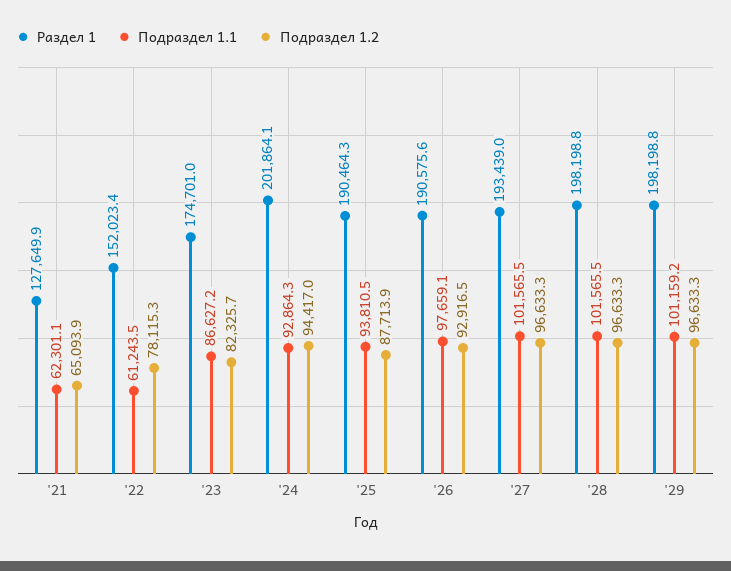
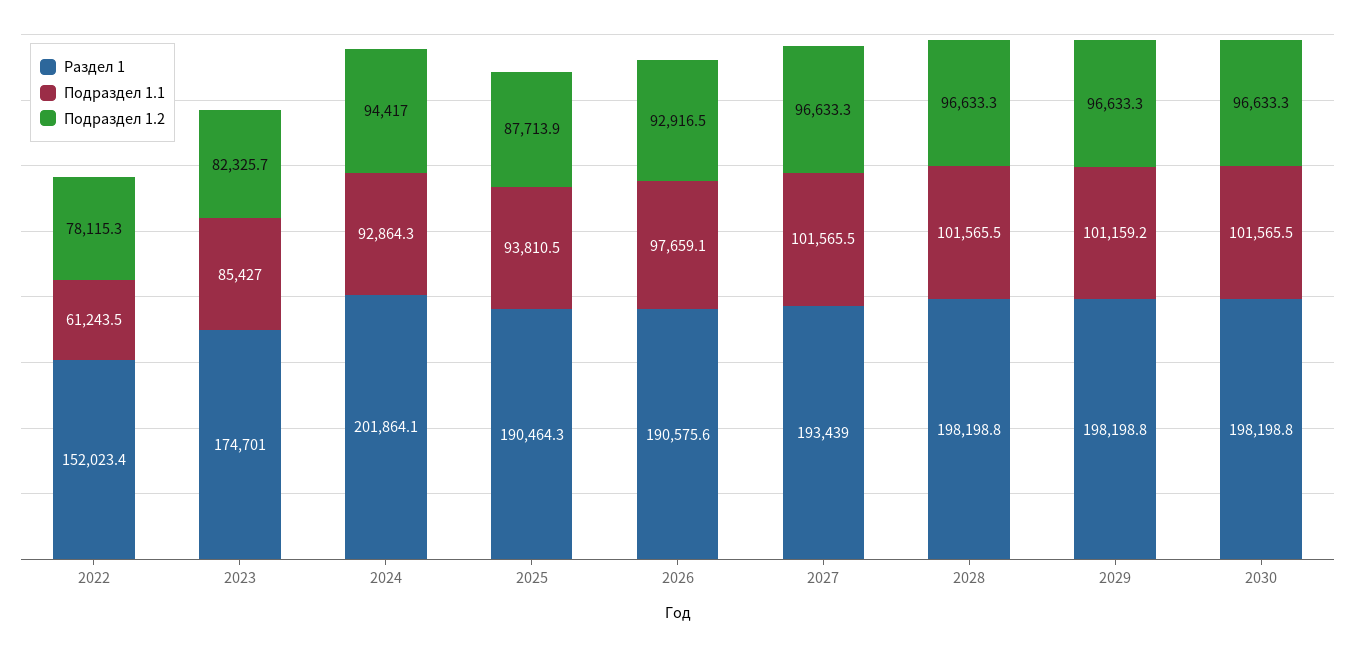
Раздел 1, '21: 127649.9 -> none
Подраздел 1.1, '21: 62301.1 -> none
Подраздел 1.2, '21: 65093.9 -> none
Подраздел 1.1, '23: 86627.2 -> 85427
Раздел 1, 2030: none -> 198198.8
Подраздел 1.1, 2030: none -> 101565.5
Подраздел 1.2, 2030: none -> 96633.3

